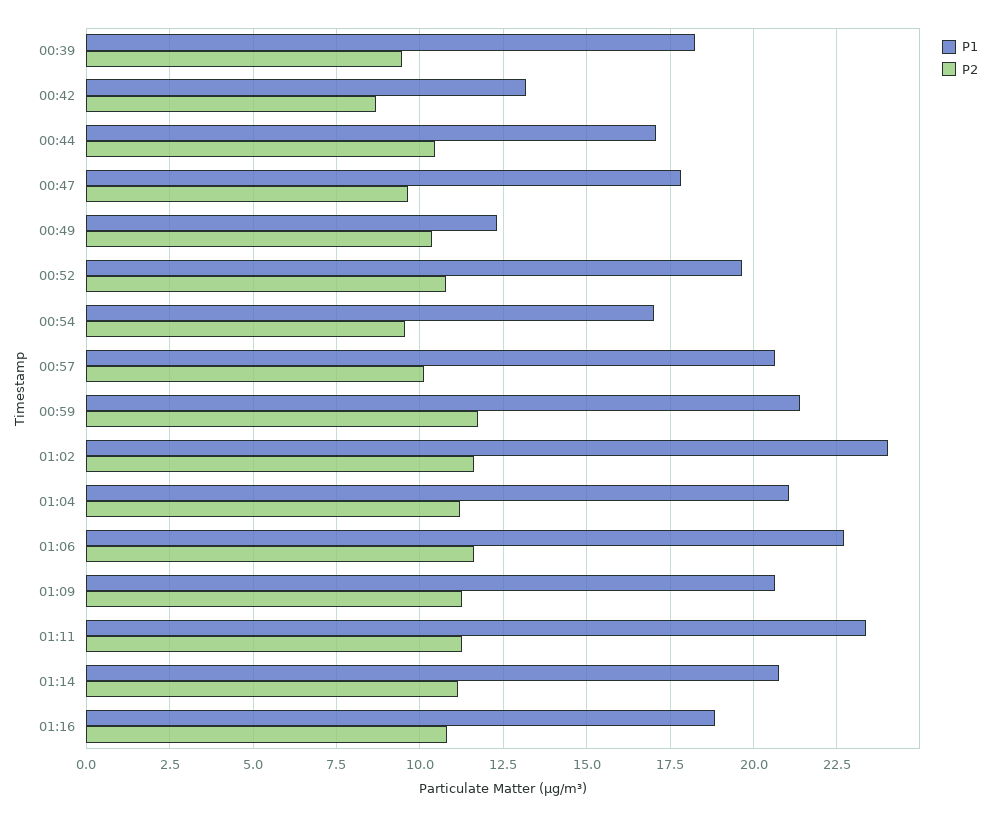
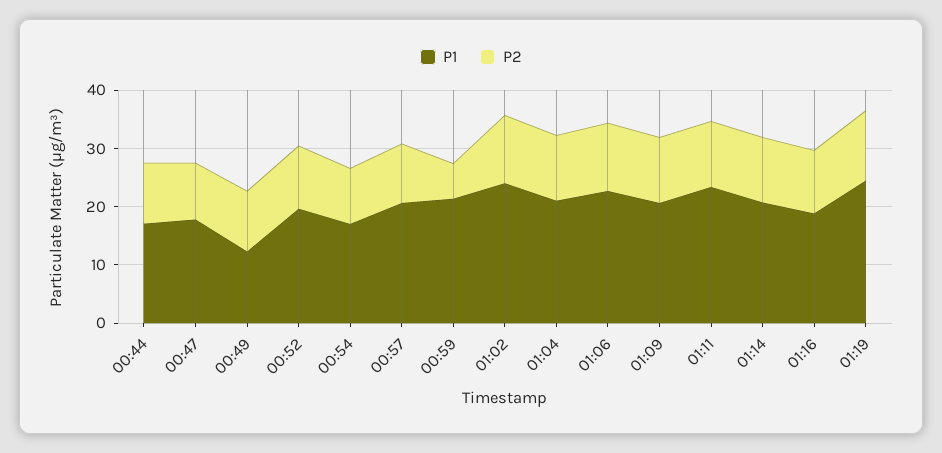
P1, 00:39: 18.25 -> none
P2, 00:39: 9.5 -> none
P1, 00:42: 13.25 -> none
P2, 00:42: 8.75 -> none
P2, 00:59: 11.75 -> 6
P1, 01:19: none -> 24
P2, 01:19: none -> 12

